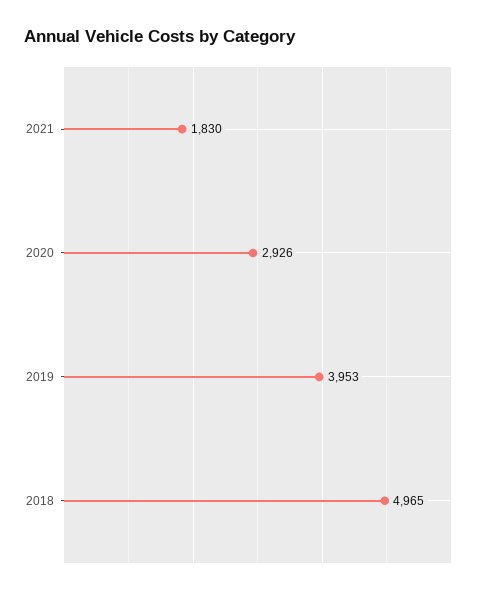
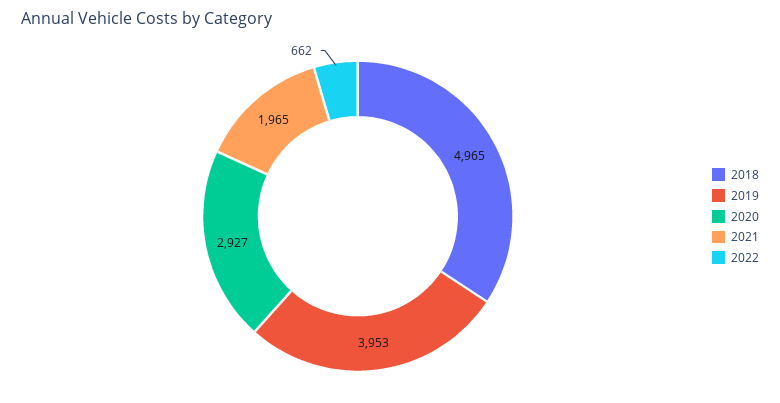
2021: 1830 -> 1965
2020: 2926 -> 2927
2022: none -> 662

